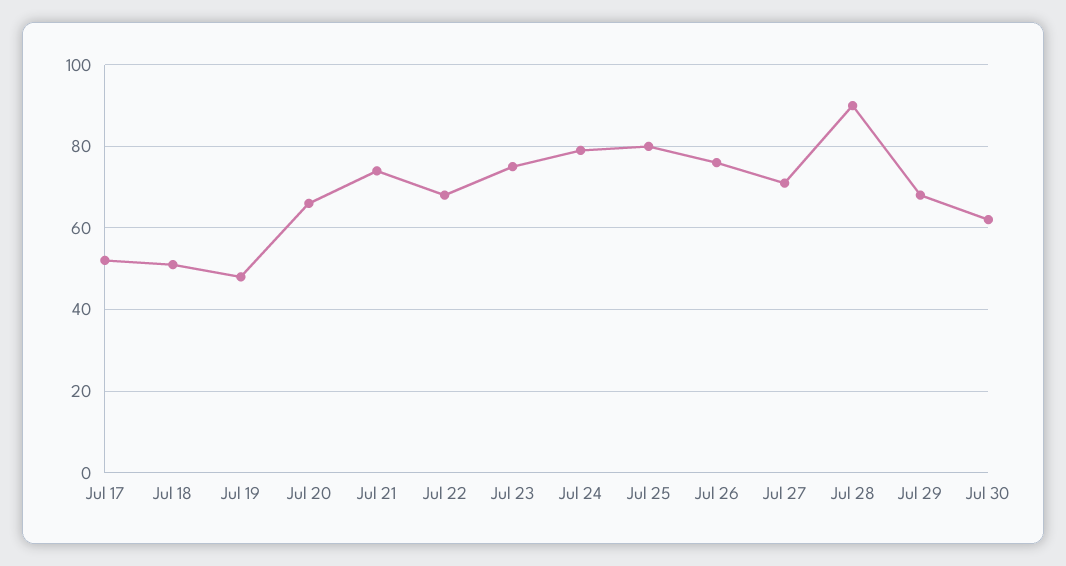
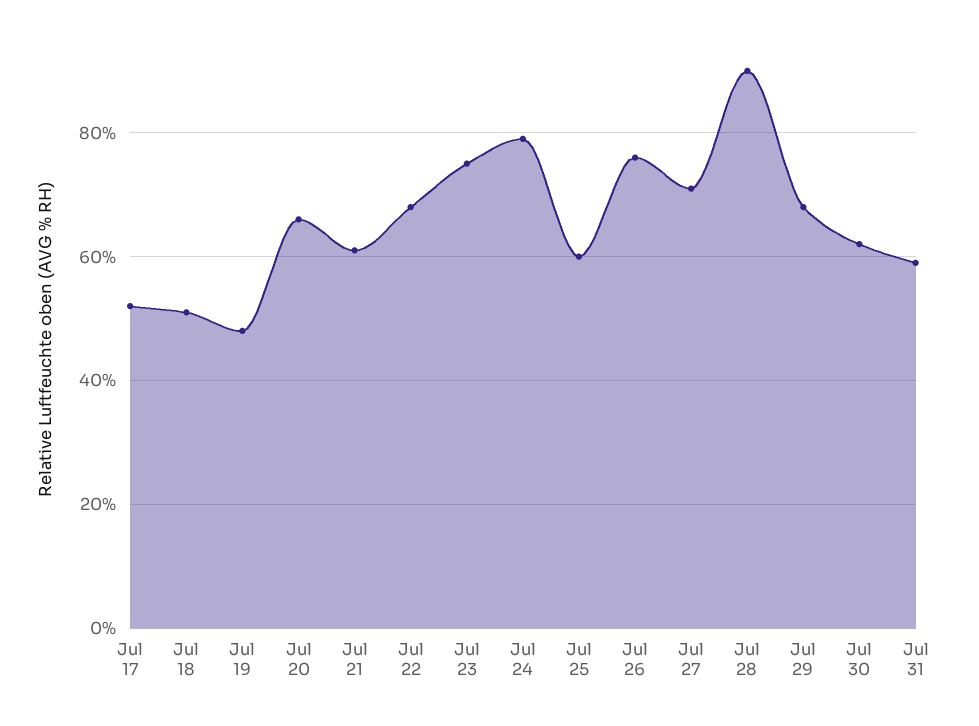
Jul 21: 75 -> 60
Jul 25: 80 -> 60
Jul 31: none -> 60

